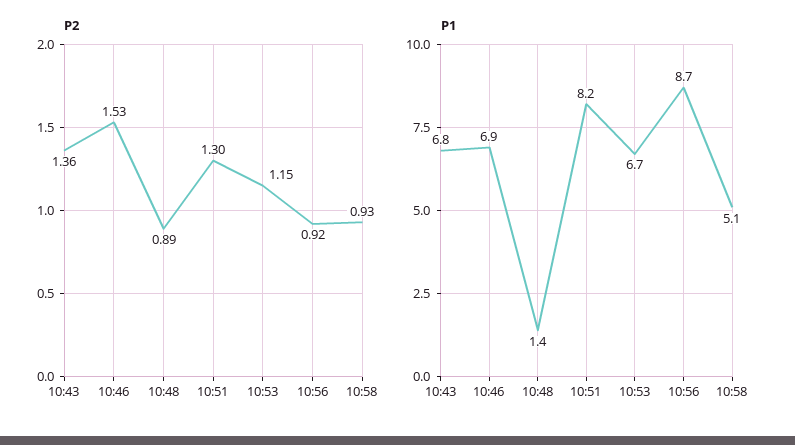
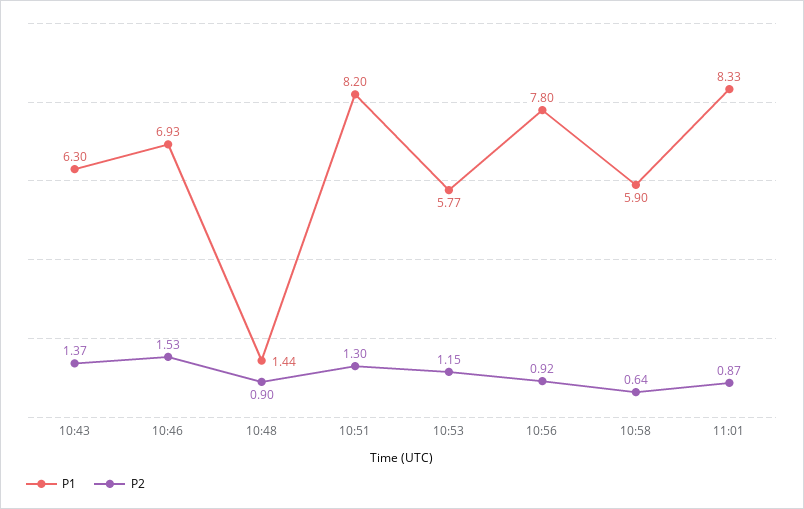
P2, 10:43: 1.36 -> 1.37
P2, 10:48: 0.89 -> 0.9
P2, 10:58: 0.93 -> 0.64
P1, 10:43: 6.8 -> 6.3
P1, 10:53: 6.7 -> 5.77
P1, 10:56: 8.7 -> 7.8
P1, 10:58: 5.1 -> 5.9
P1, 11:01: none -> 8.33
P2, 11:01: none -> 0.87

